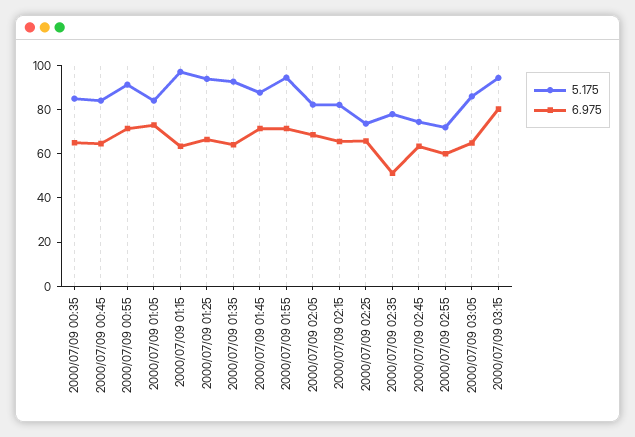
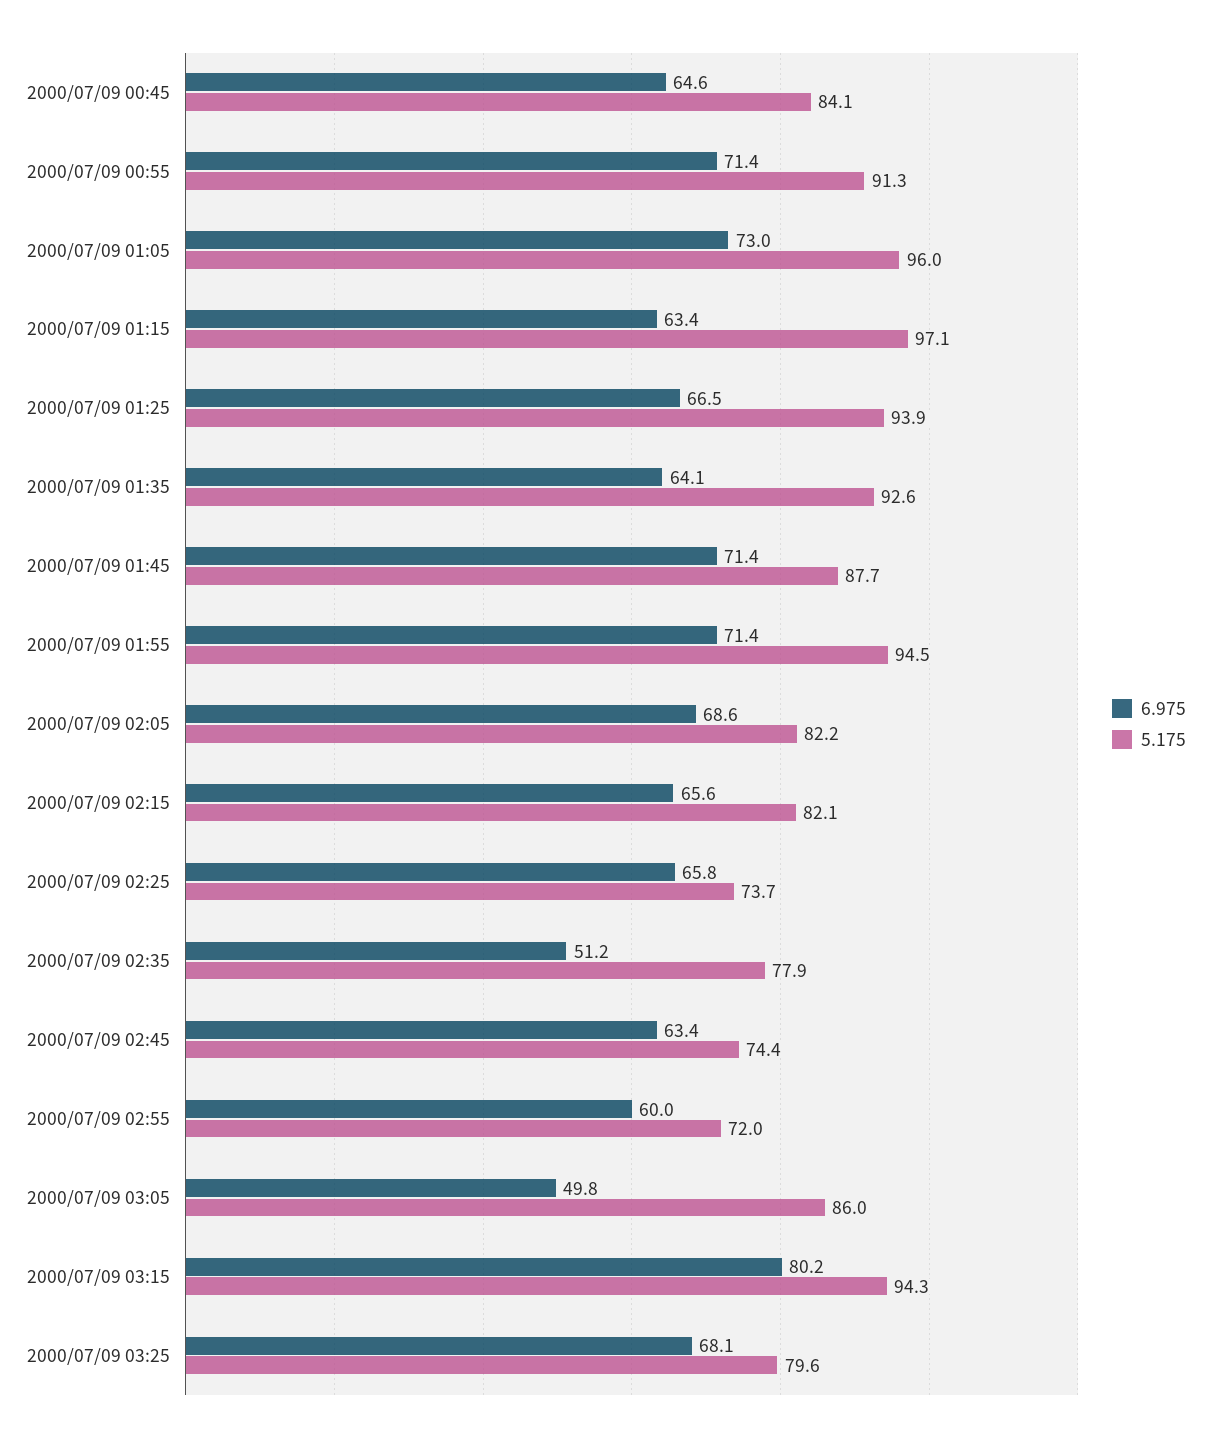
5.175, 2000/07/09 00:35: 85 -> none
6.975, 2000/07/09 00:35: 65 -> none
5.175, 2000/07/09 01:05: 85 -> 96
6.975, 2000/07/09 03:05: 65 -> 49.8
6.975, 2000/07/09 03:25: none -> 68.1
5.175, 2000/07/09 03:25: none -> 79.6

